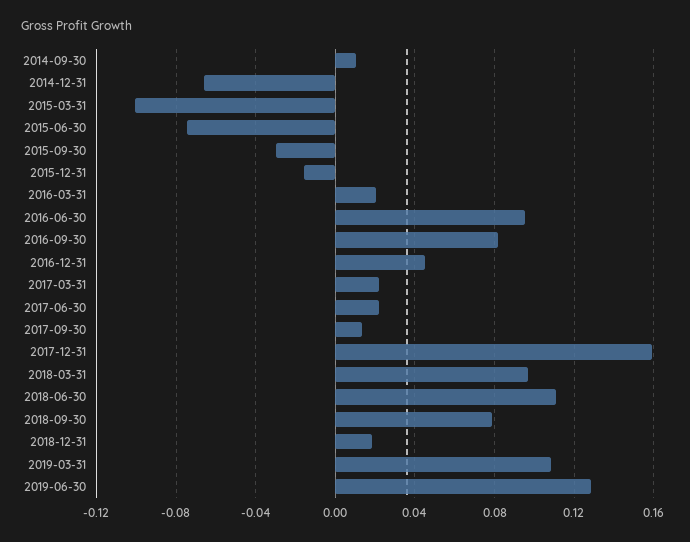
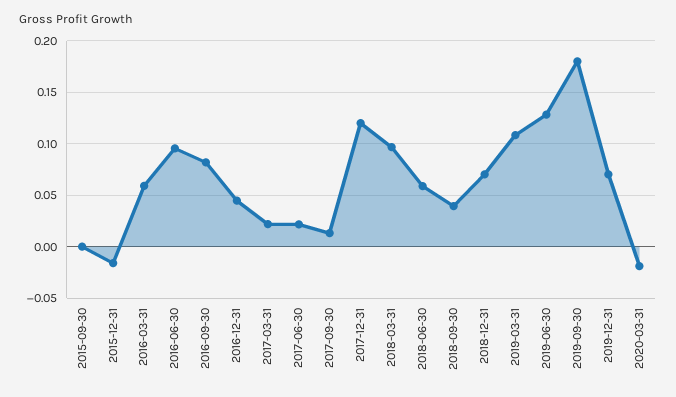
2014-09-30: 0.01 -> none
2014-12-31: -0.065 -> none
2015-03-31: -0.1 -> none
2015-06-30: -0.075 -> none
2015-09-30: -0.03 -> 0
2016-03-31: 0.02 -> 0.06
2017-12-31: 0.16 -> 0.12
2018-06-30: 0.11 -> 0.06
2018-09-30: 0.08 -> 0.04
2018-12-31: 0.02 -> 0.07
2019-09-30: none -> 0.18
2019-12-31: none -> 0.07
2020-03-31: none -> -0.02

